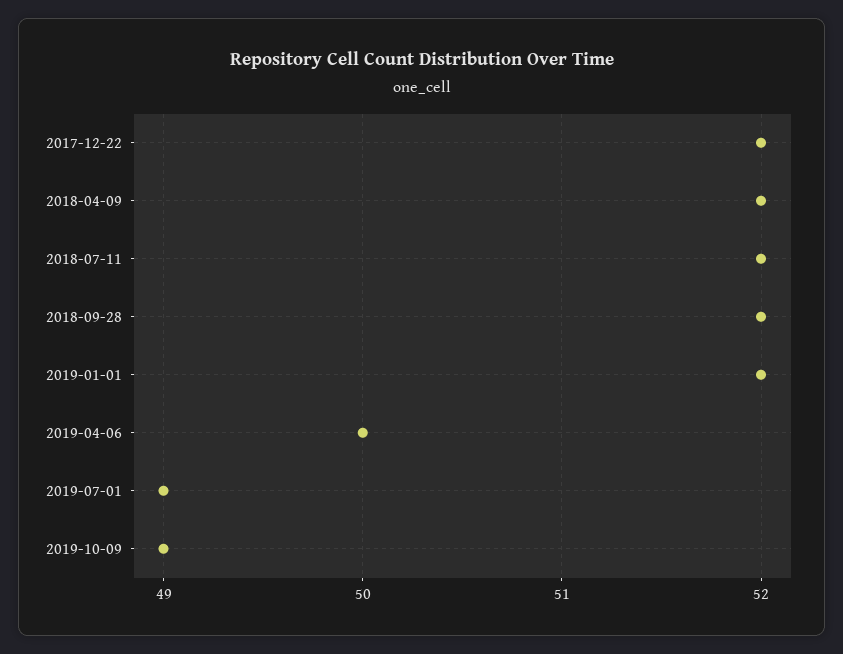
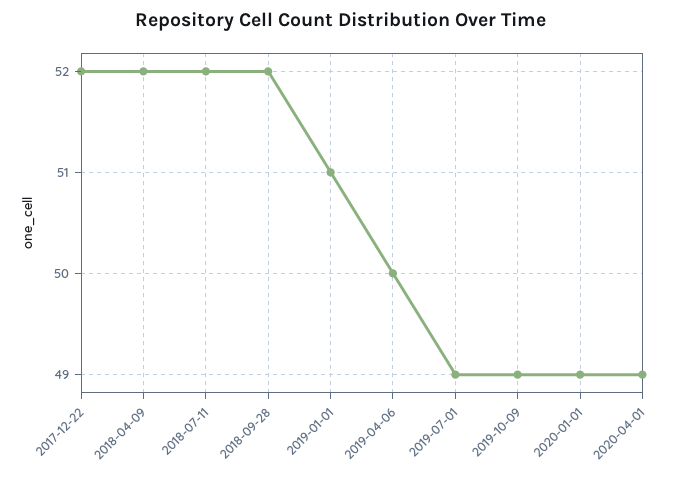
2019-01-01: 52 -> 51
2020-01-01: none -> 49
2020-04-01: none -> 49

